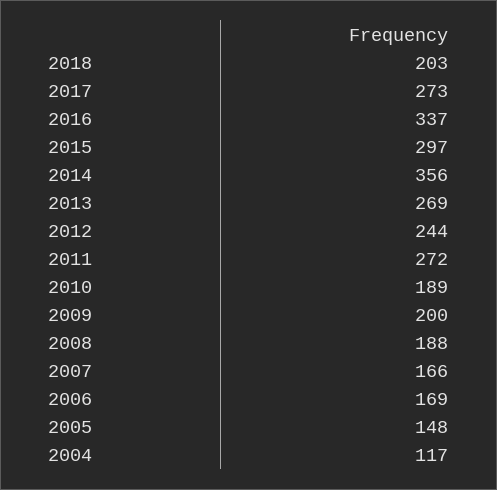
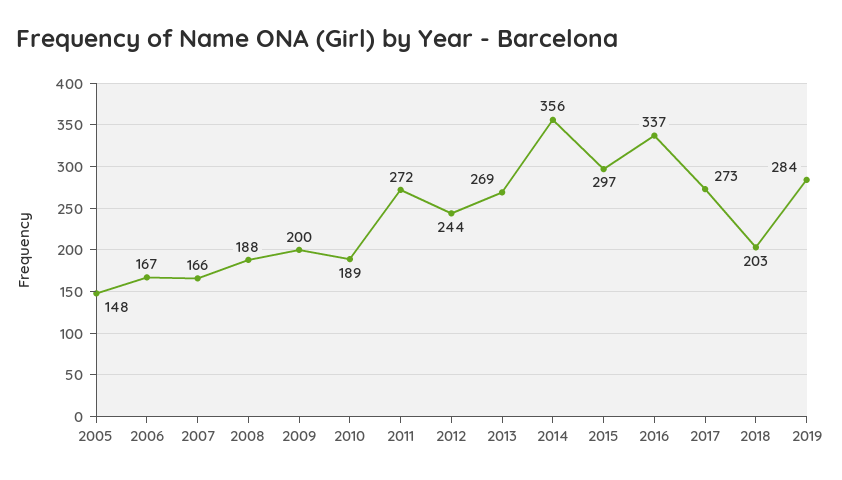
2006: 169 -> 167
2004: 117 -> none
2019: none -> 284

